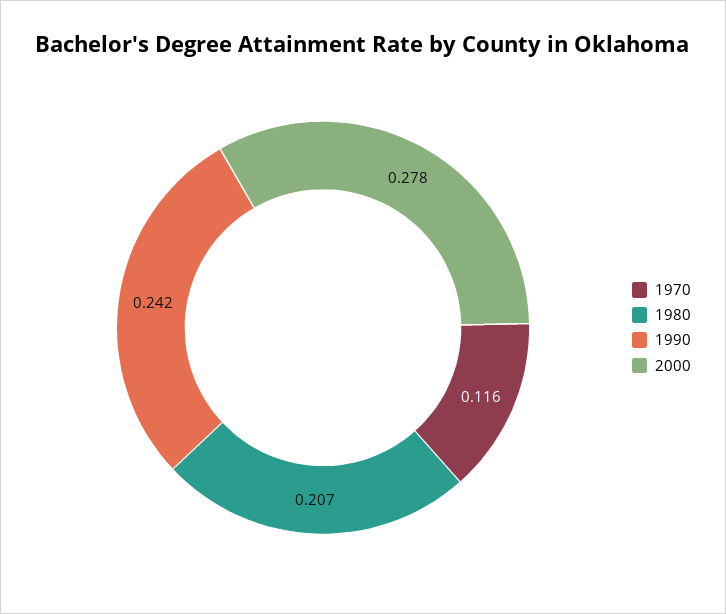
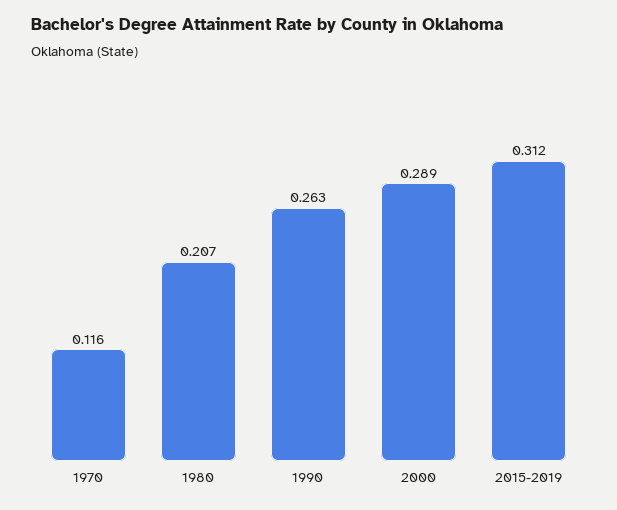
1990: 0.242 -> 0.263
2000: 0.278 -> 0.289
2015-2019: none -> 0.312

